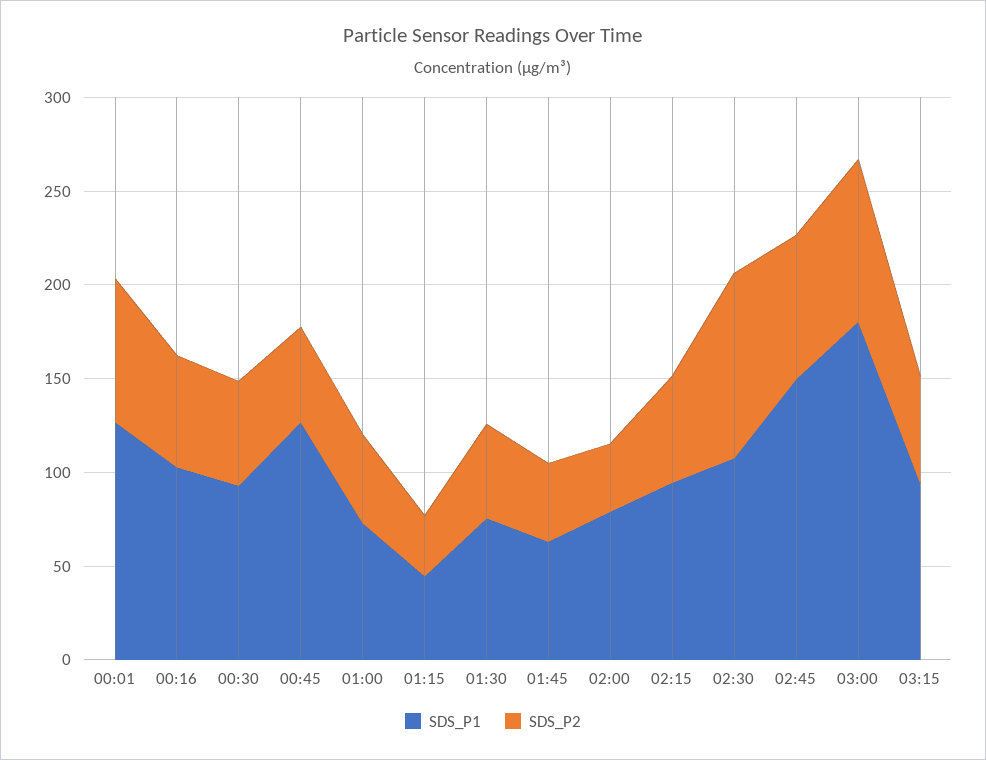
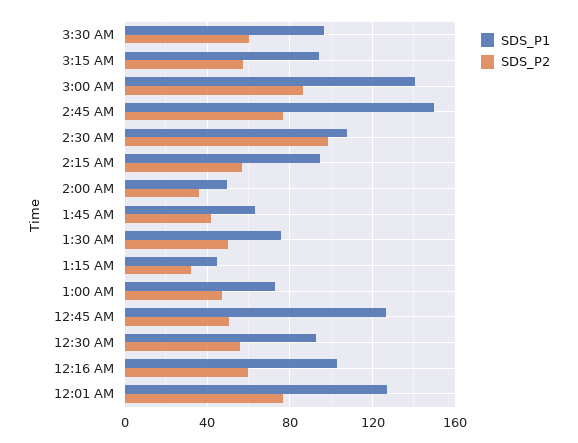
SDS_P1, 02:00: 80 -> 50
SDS_P1, 03:00: 180 -> 140
SDS_P1, 3:30 AM: none -> 95
SDS_P2, 3:30 AM: none -> 60

